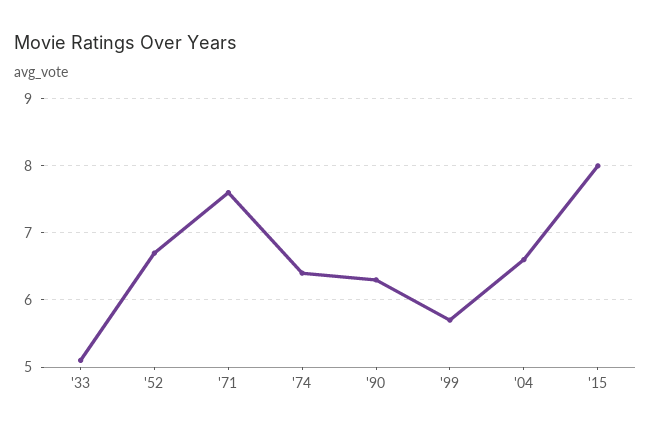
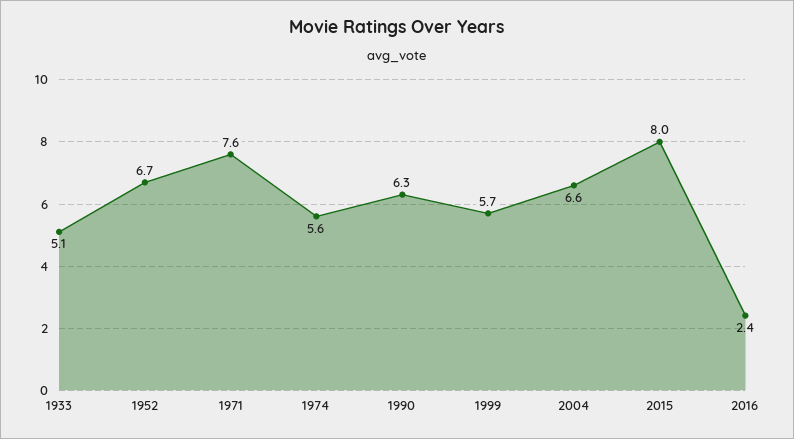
'74: 6.4 -> 5.6
2016: none -> 2.4

